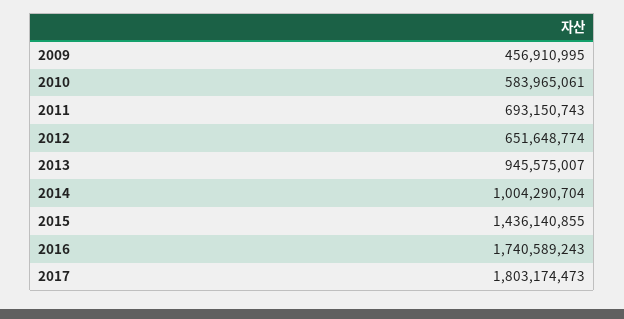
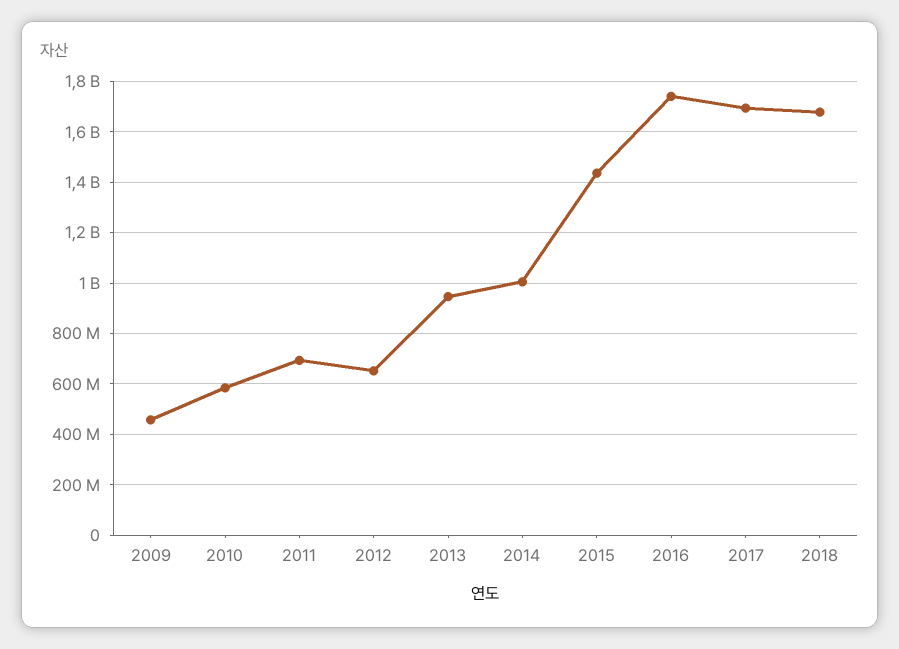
2017: 1803174473 -> 1700000000
2018: none -> 1675000000

